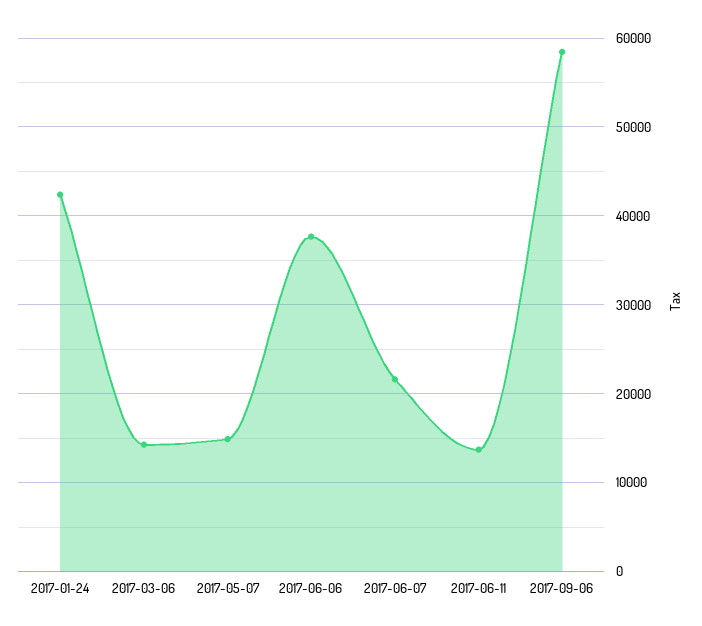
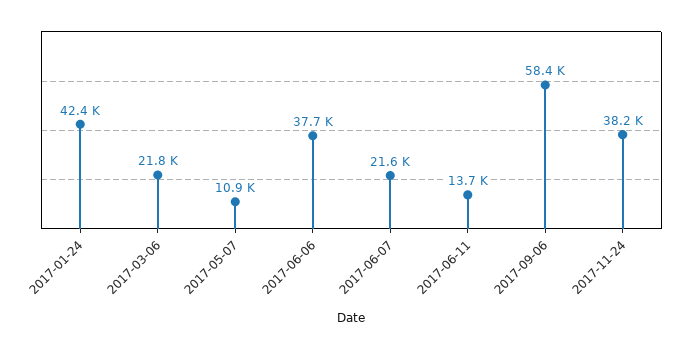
2017-03-06: 14000 -> 21800
2017-05-07: 15000 -> 10900
2017-11-24: none -> 38200

